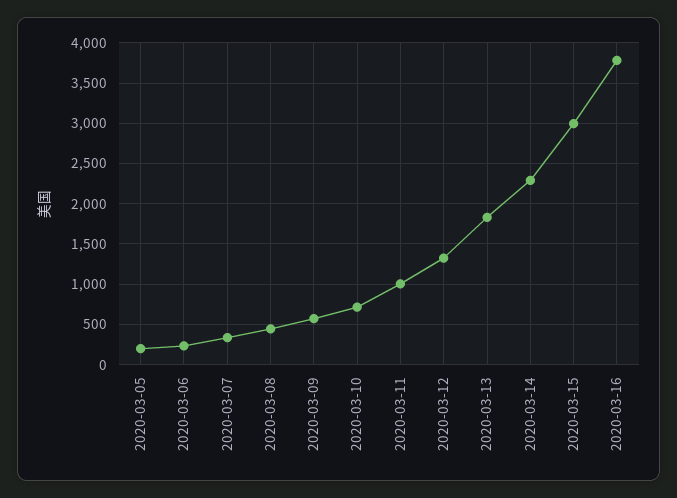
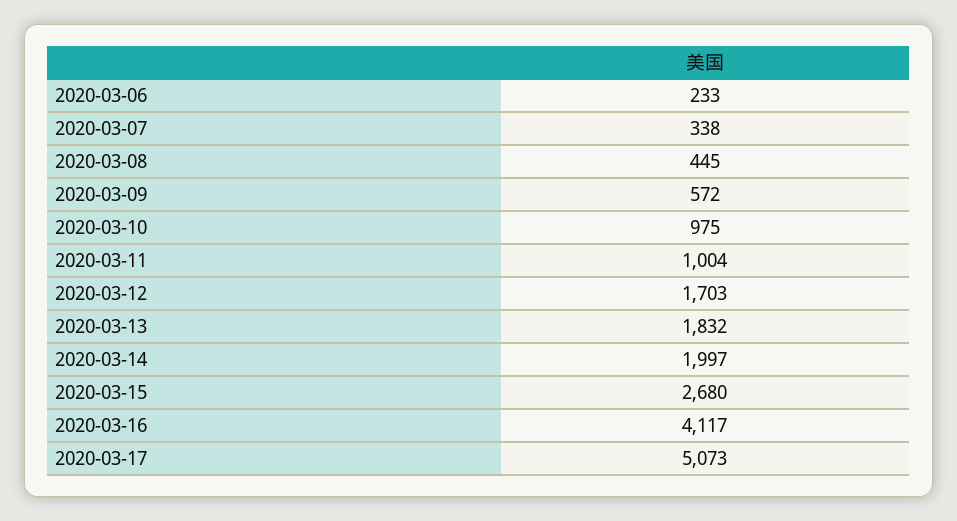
2020-03-05: 200 -> none
2020-03-10: 700 -> 975
2020-03-12: 1300 -> 1703
2020-03-14: 2300 -> 1997
2020-03-15: 3000 -> 2680
2020-03-16: 3800 -> 4117
2020-03-17: none -> 5073

